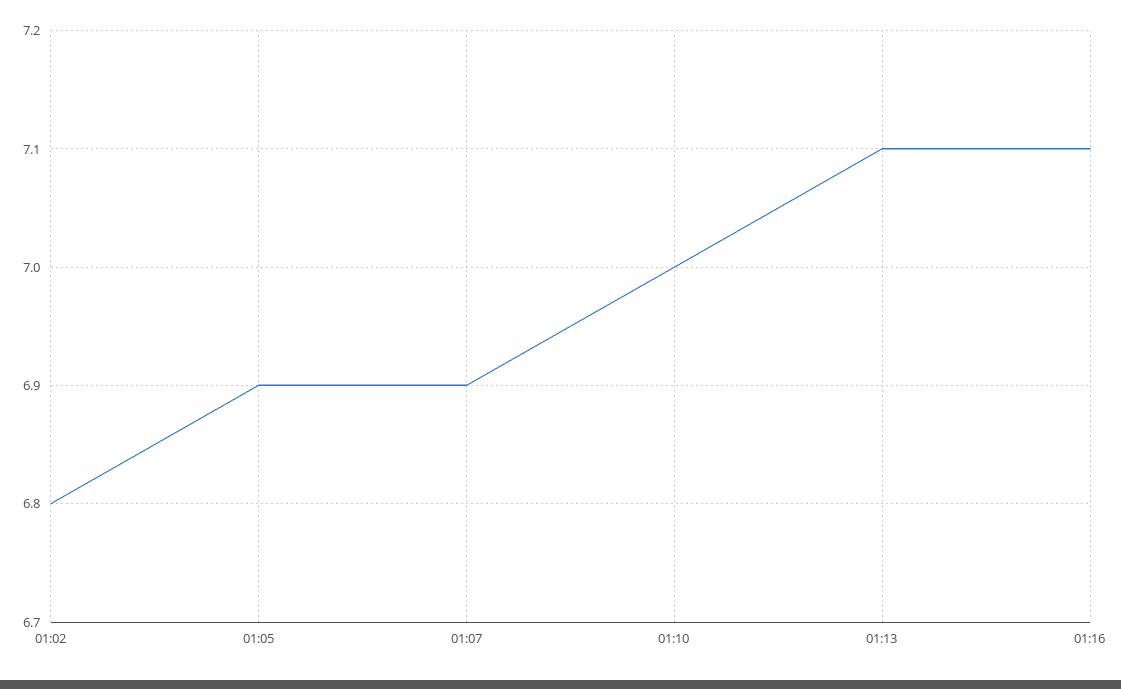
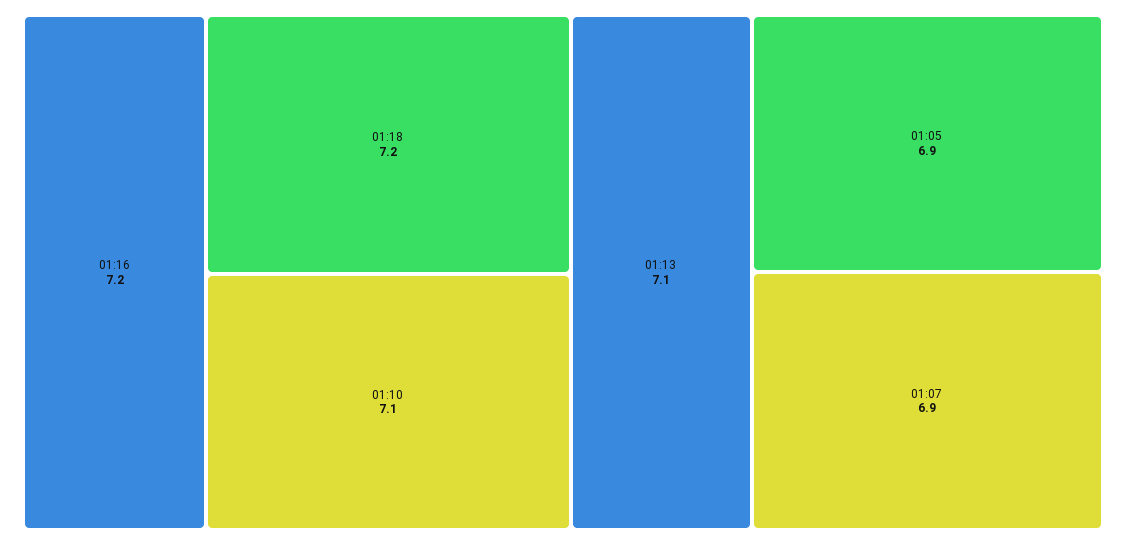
01:02: 6.8 -> none
01:10: 7 -> 7.1
01:16: 7.1 -> 7.2
01:18: none -> 7.2

